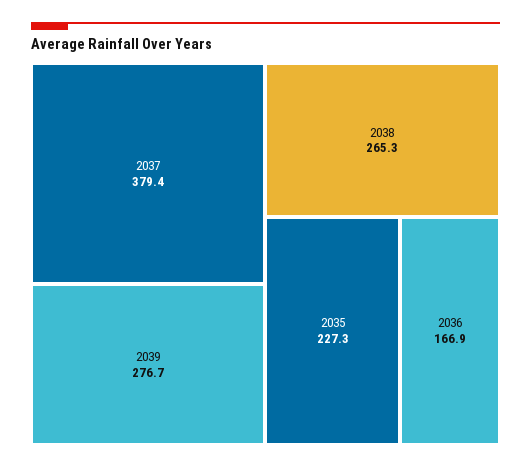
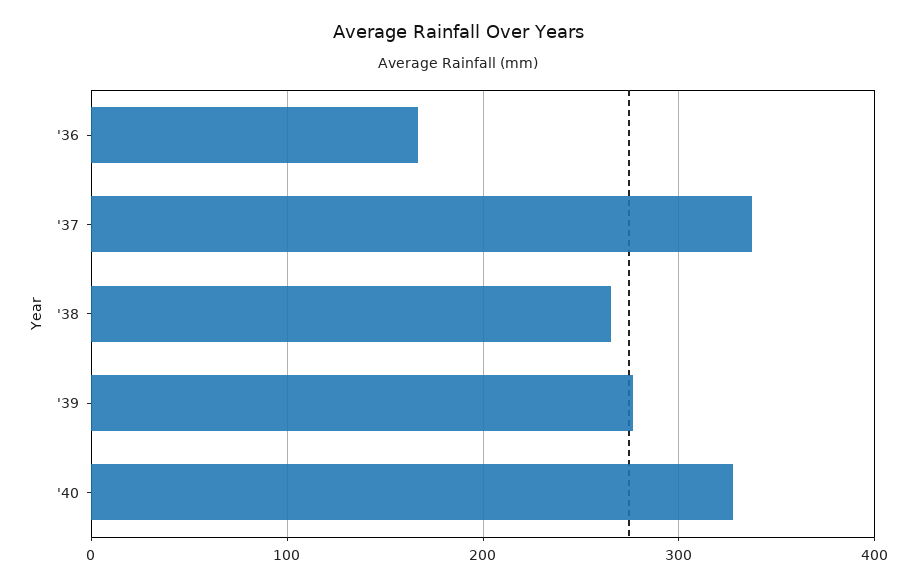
2037: 379.4 -> 340
2035: 227.3 -> none
'40: none -> 330

